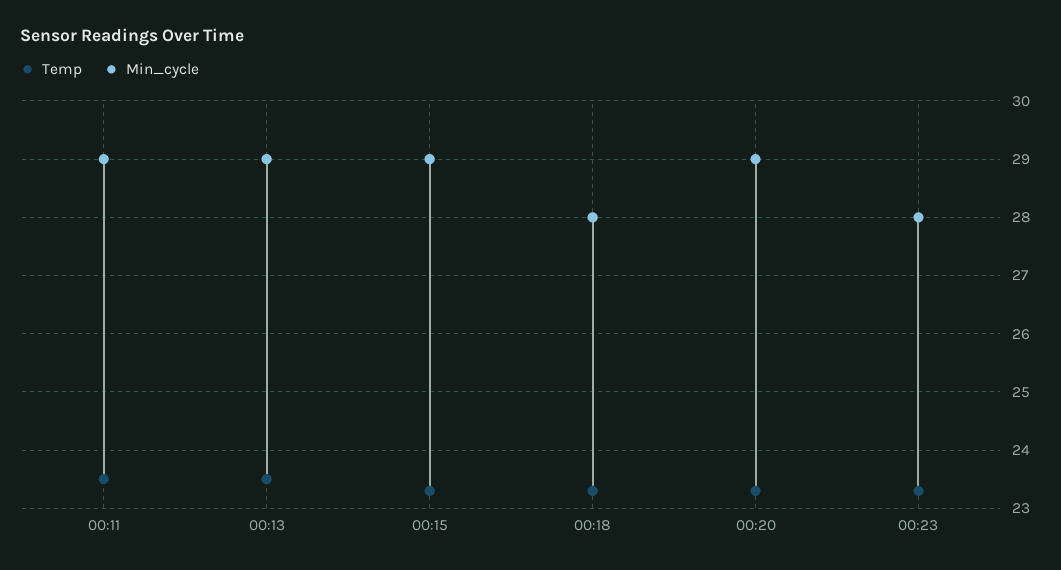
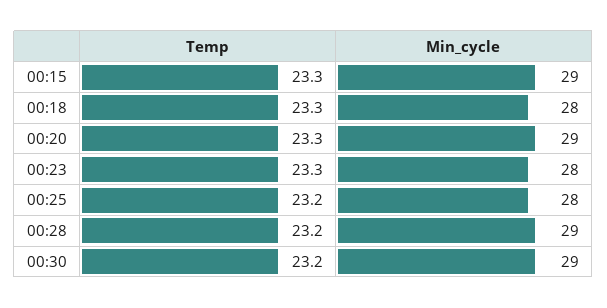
Temp, 00:11: 23.5 -> none
Min_cycle, 00:11: 29 -> none
Temp, 00:13: 23.5 -> none
Min_cycle, 00:13: 29 -> none
Temp, 00:25: none -> 23.2
Min_cycle, 00:25: none -> 28
Temp, 00:28: none -> 23.2
Min_cycle, 00:28: none -> 29
Temp, 00:30: none -> 23.2
Min_cycle, 00:30: none -> 29

